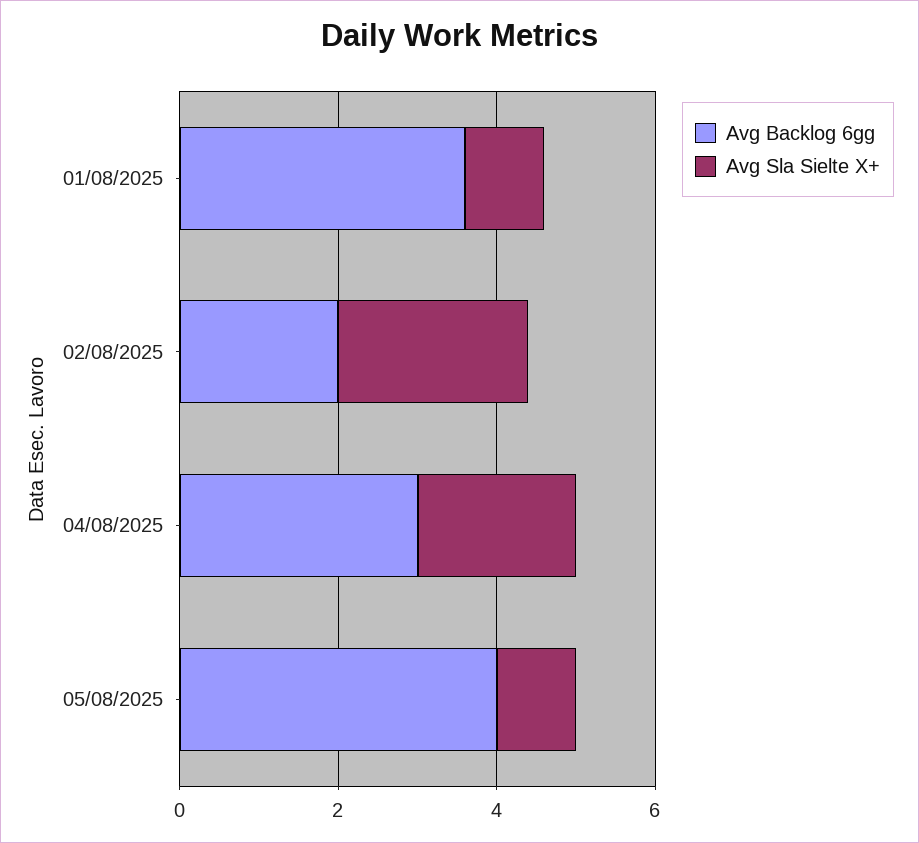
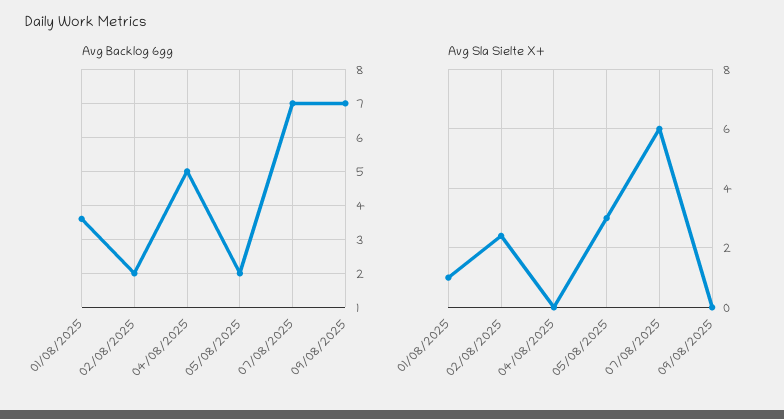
Avg Backlog 6gg, 04/08/2025: 3 -> 5
Avg Sla Sielte X+, 04/08/2025: 2 -> 0
Avg Backlog 6gg, 05/08/2025: 4 -> 2
Avg Sla Sielte X+, 05/08/2025: 1 -> 3
Avg Backlog 6gg, 07/08/2025: none -> 7
Avg Backlog 6gg, 09/08/2025: none -> 7
Avg Sla Sielte X+, 07/08/2025: none -> 6
Avg Sla Sielte X+, 09/08/2025: none -> 0

